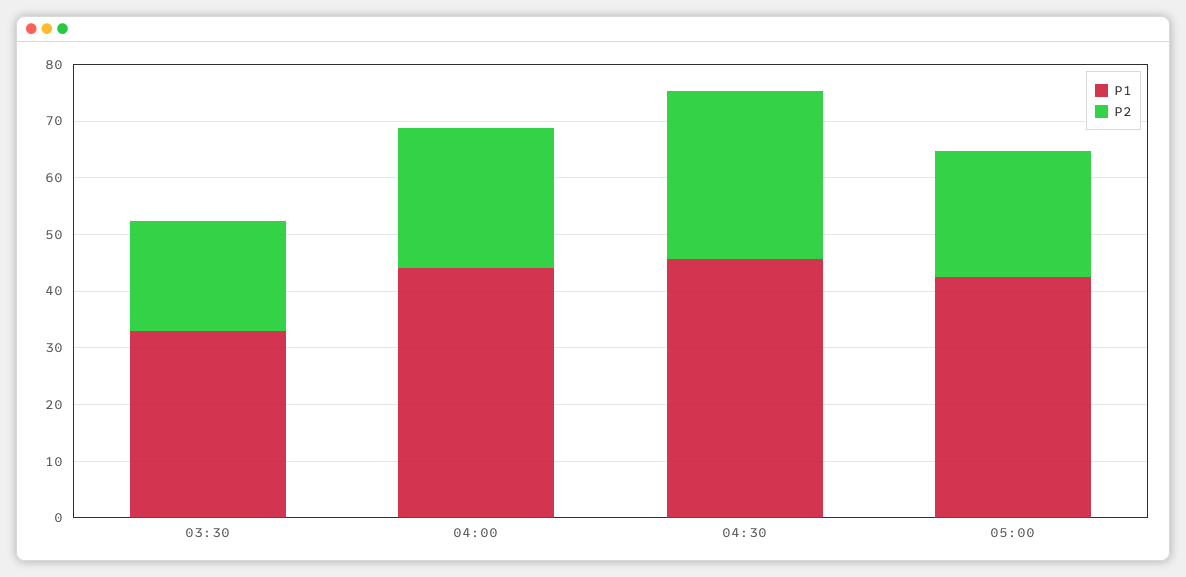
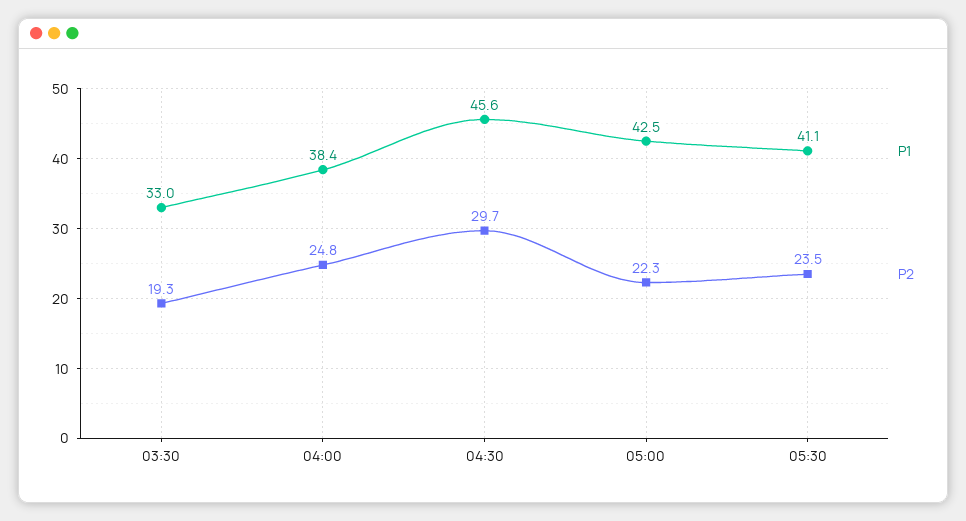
P1, 04:00: 44 -> 38.4
P1, 05:30: none -> 41.1
P2, 05:30: none -> 23.5

